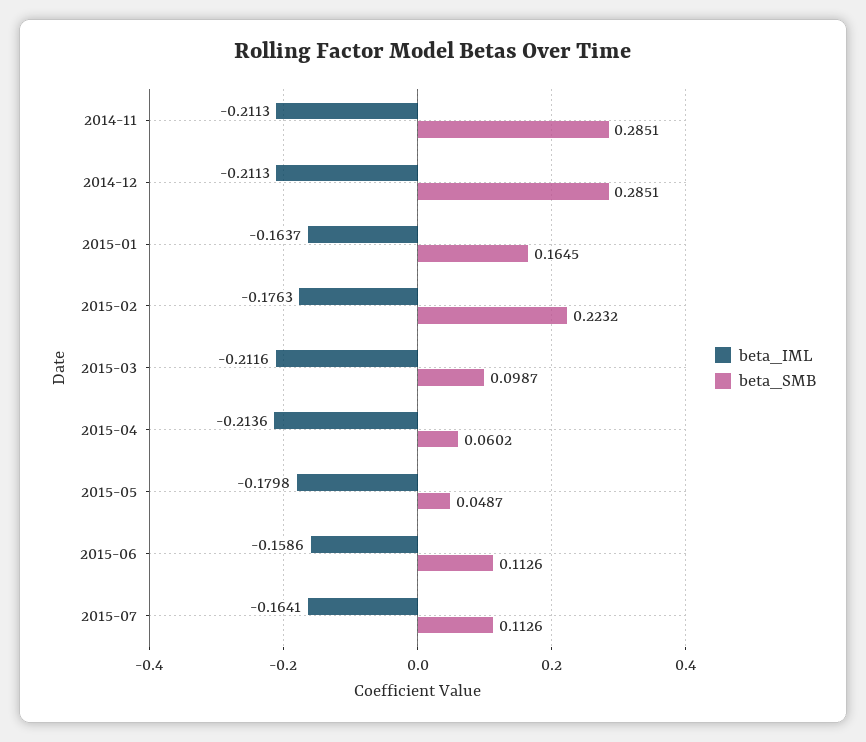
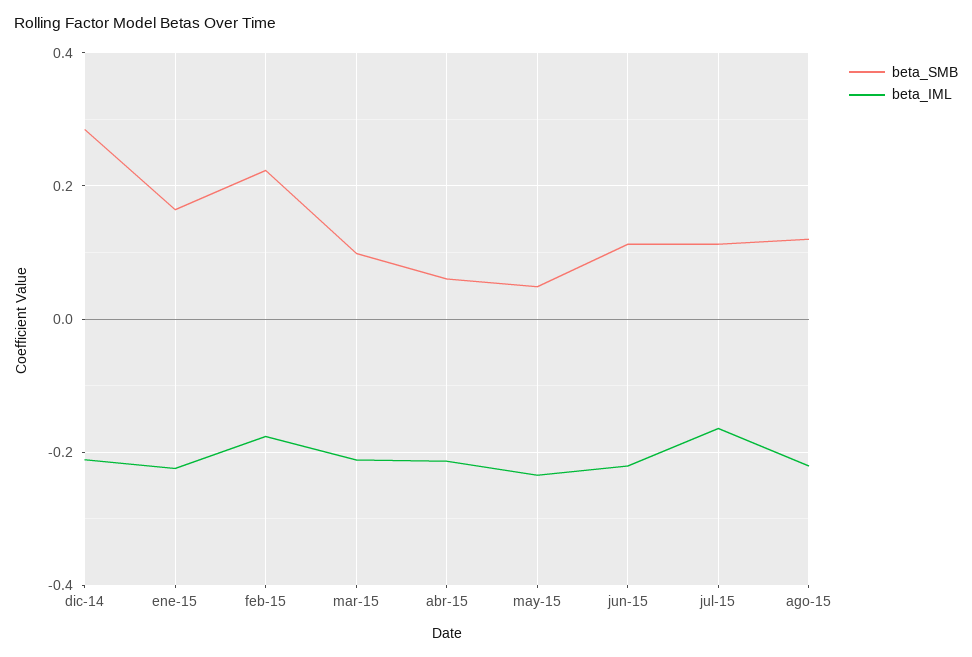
beta_IML, 2014-11: -0.2113 -> none
beta_SMB, 2014-11: 0.2851 -> none
beta_IML, 2015-01: -0.1637 -> -0.22
beta_IML, 2015-05: -0.1798 -> -0.24
beta_IML, 2015-06: -0.1586 -> -0.22
beta_SMB, ago-15: none -> 0.12
beta_IML, ago-15: none -> -0.22

